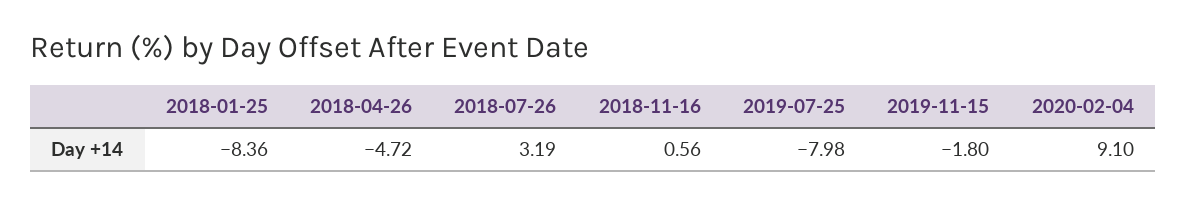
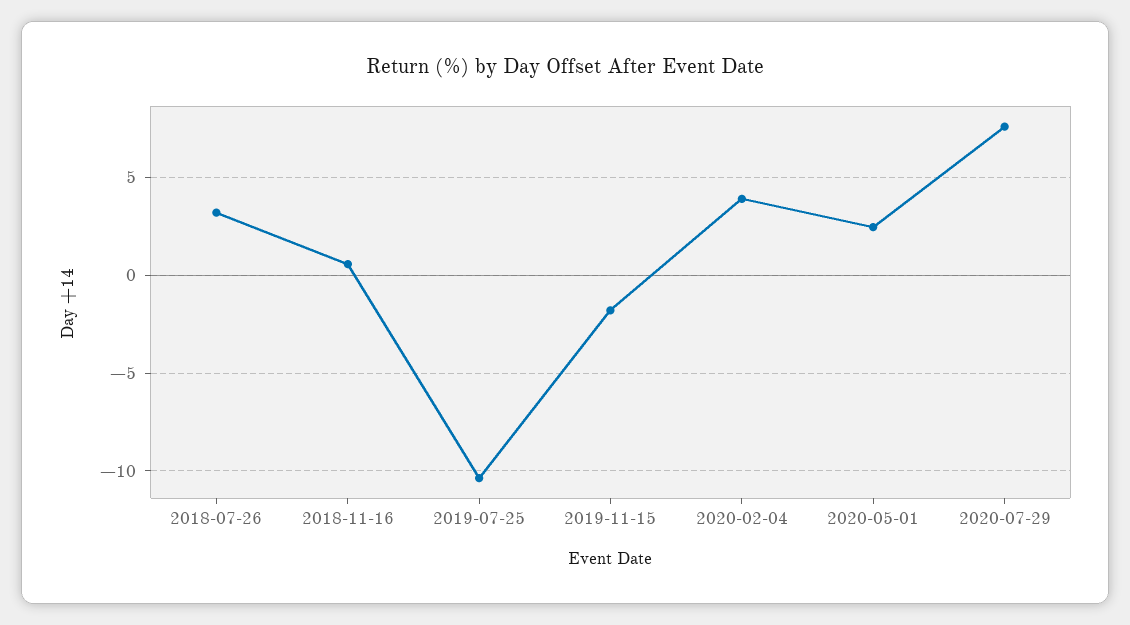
2018-01-25: -8.36 -> none
2018-04-26: -4.72 -> none
2019-07-25: -7.98 -> -10.5
2020-02-04: 9.1 -> 4
2020-05-01: none -> 2.5
2020-07-29: none -> 7.5

